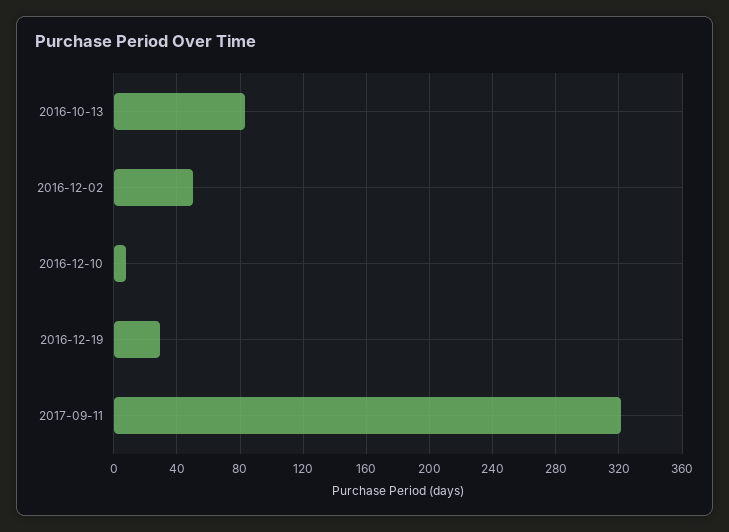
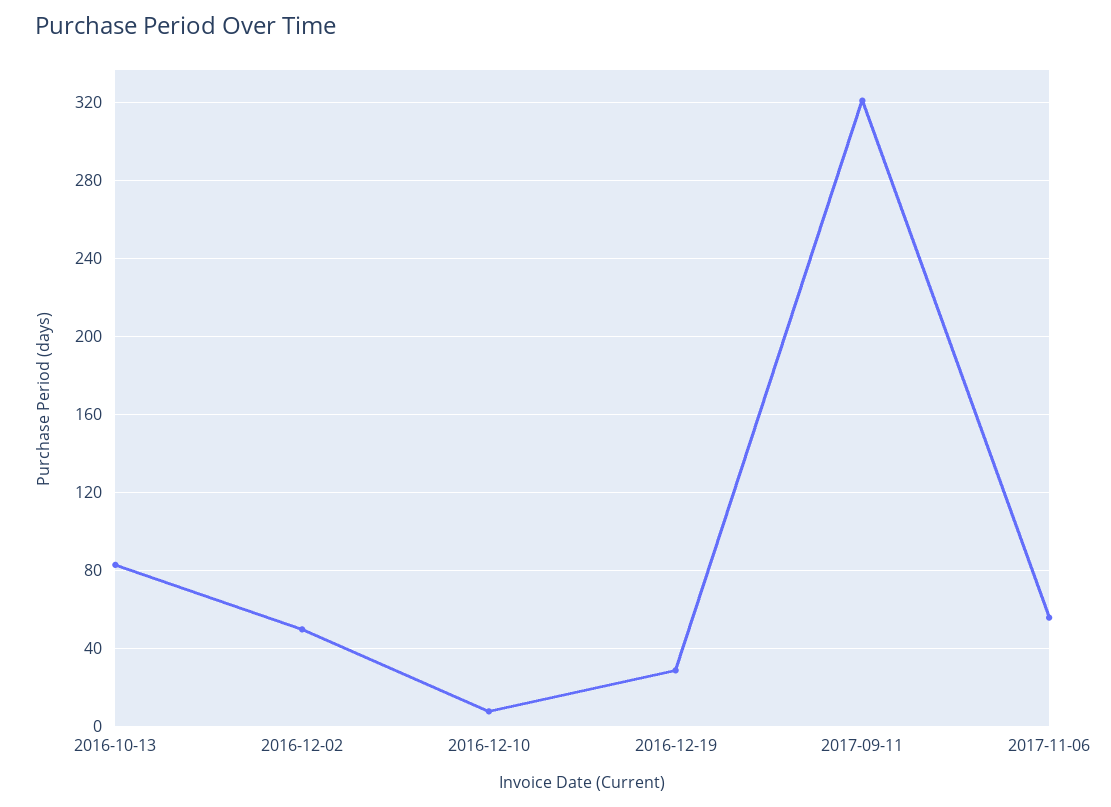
2017-11-06: none -> 55

